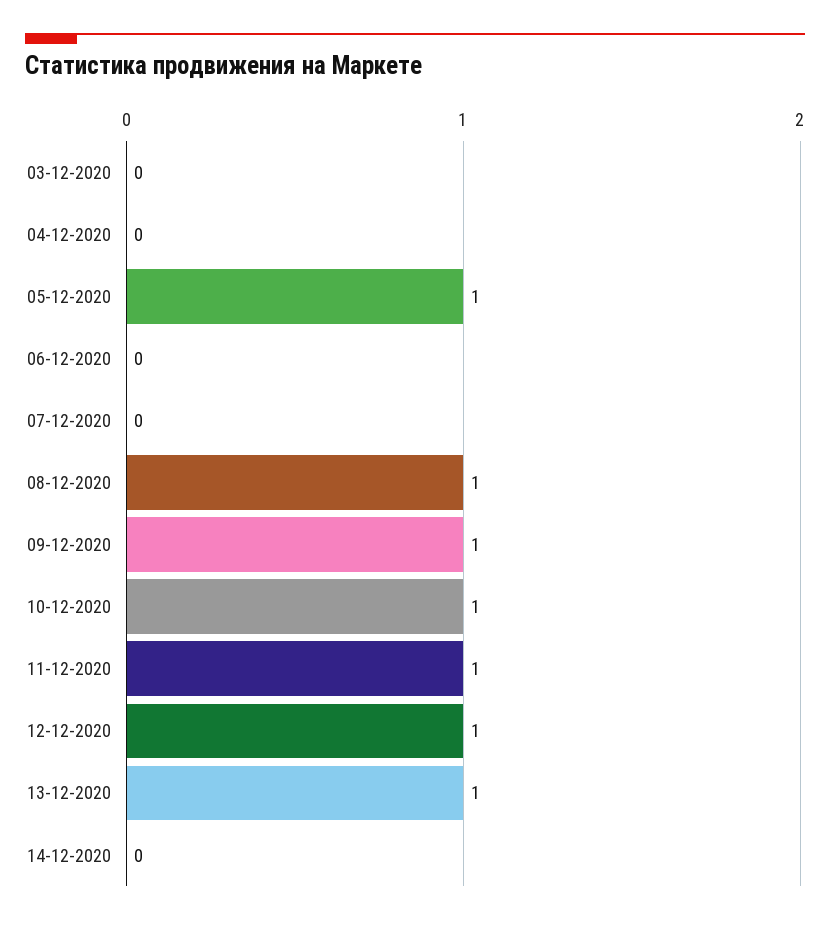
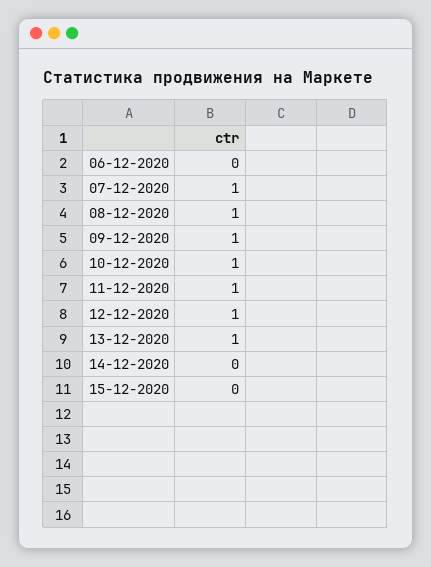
03-12-2020: 0 -> none
04-12-2020: 0 -> none
05-12-2020: 1 -> none
07-12-2020: 0 -> 1
15-12-2020: none -> 0

